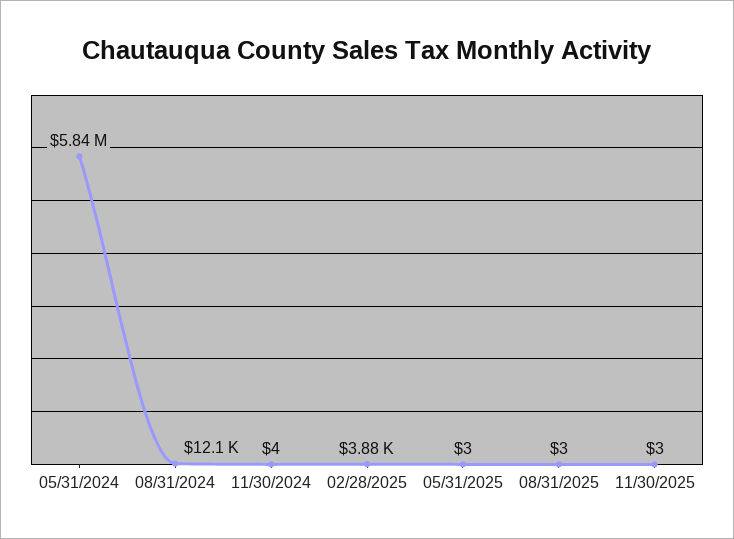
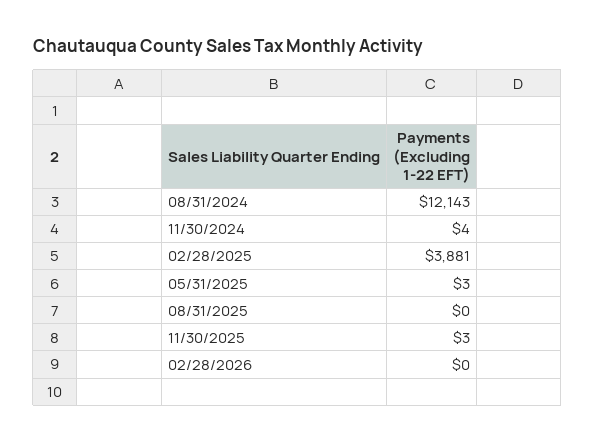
05/31/2024: 5840000 -> none
08/31/2025: 3 -> 0
02/28/2026: none -> 0

